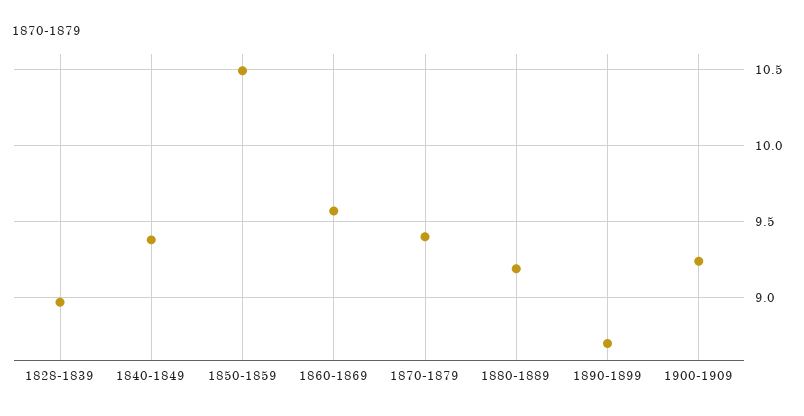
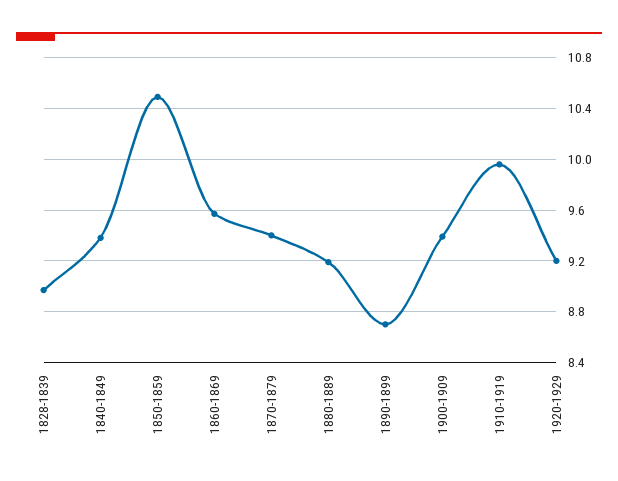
1900-1909: 9.25 -> 9.4
1910-1919: none -> 9.95
1920-1929: none -> 9.2

